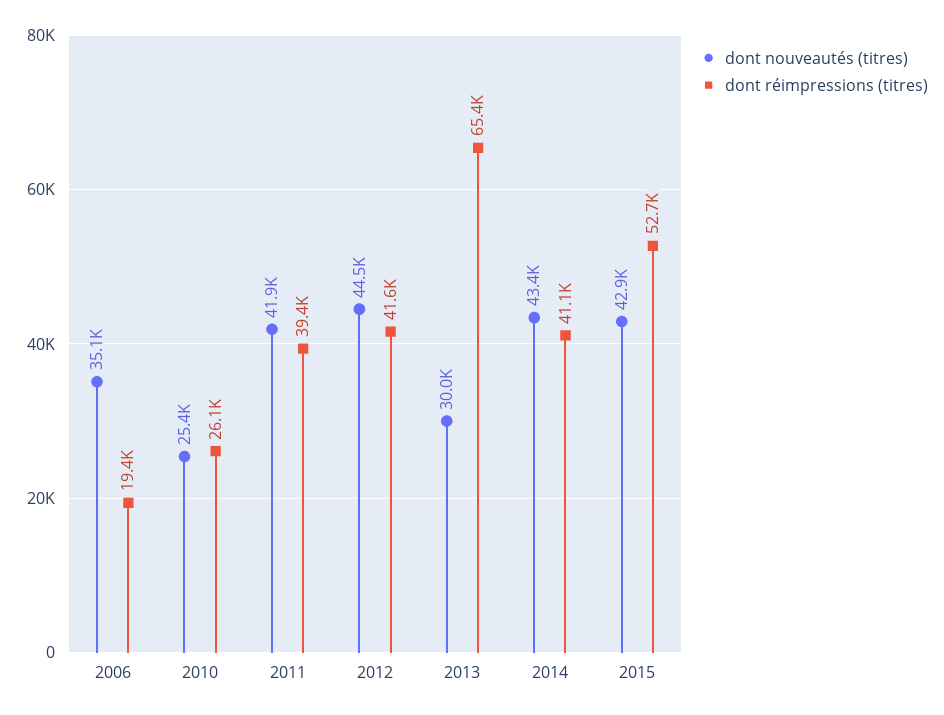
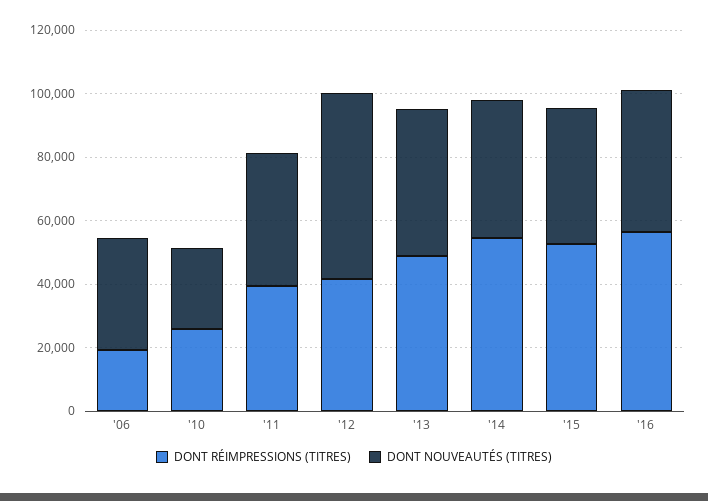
dont nouveautés (titres), 2012: 44500 -> 60000
dont nouveautés (titres), 2013: 30000 -> 45000
dont réimpressions (titres), 2013: 65400 -> 50000
dont réimpressions (titres), 2014: 41100 -> 55000
dont réimpressions (titres), '16: none -> 55000
dont nouveautés (titres), '16: none -> 45000

